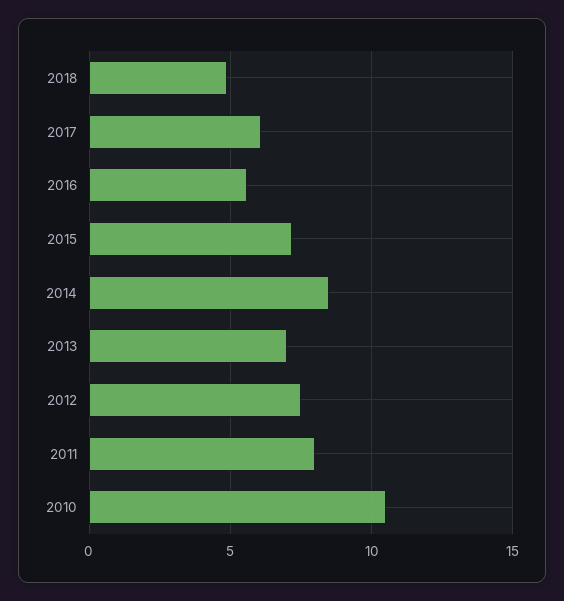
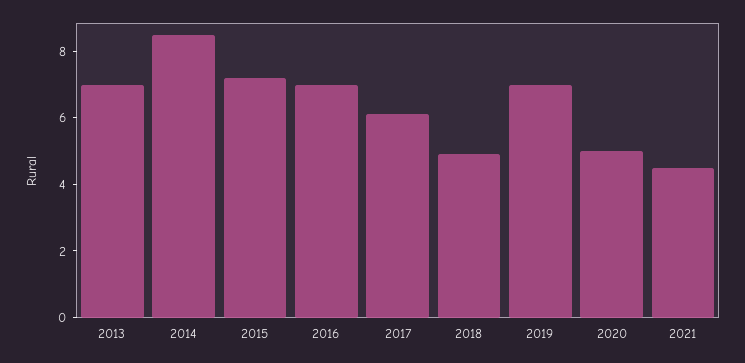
2016: 5.5 -> 7
2012: 7.5 -> none
2011: 8 -> none
2010: 10.5 -> none
2019: none -> 7
2020: none -> 5
2021: none -> 4.5

